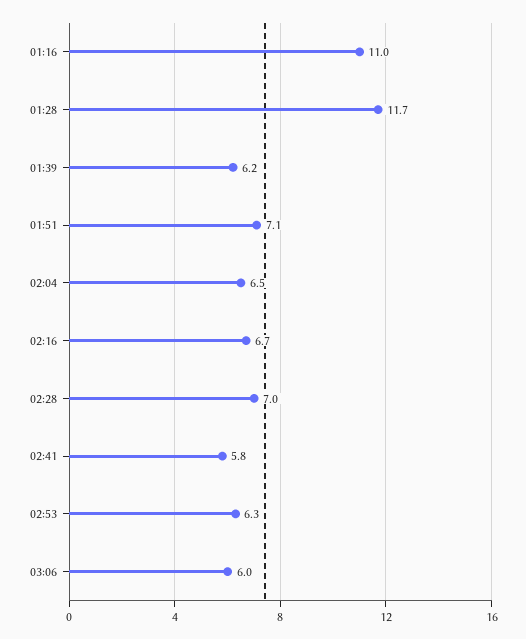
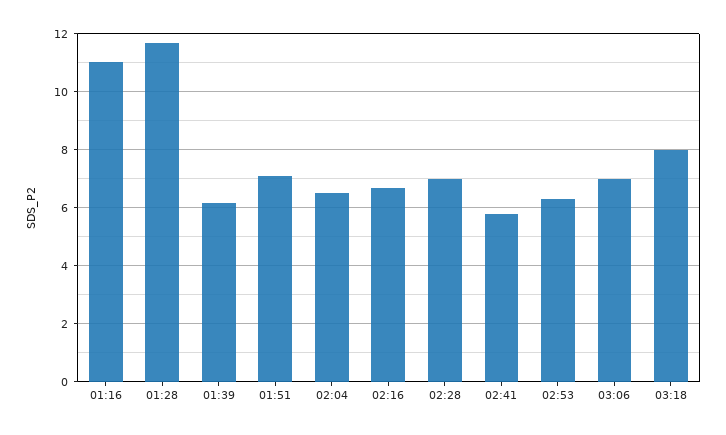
03:06: 6 -> 7
03:18: none -> 8

